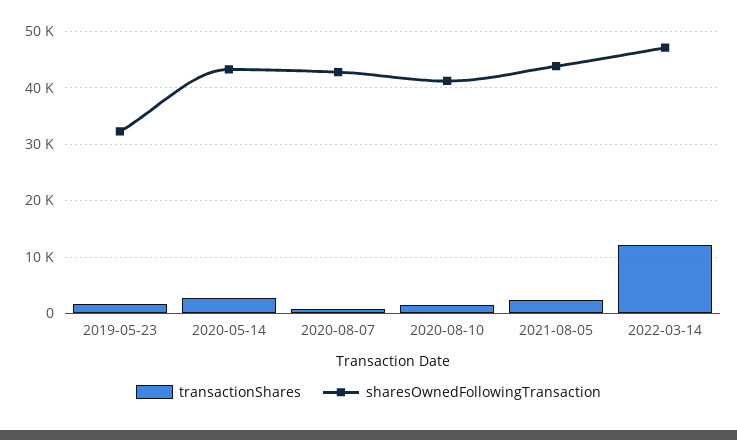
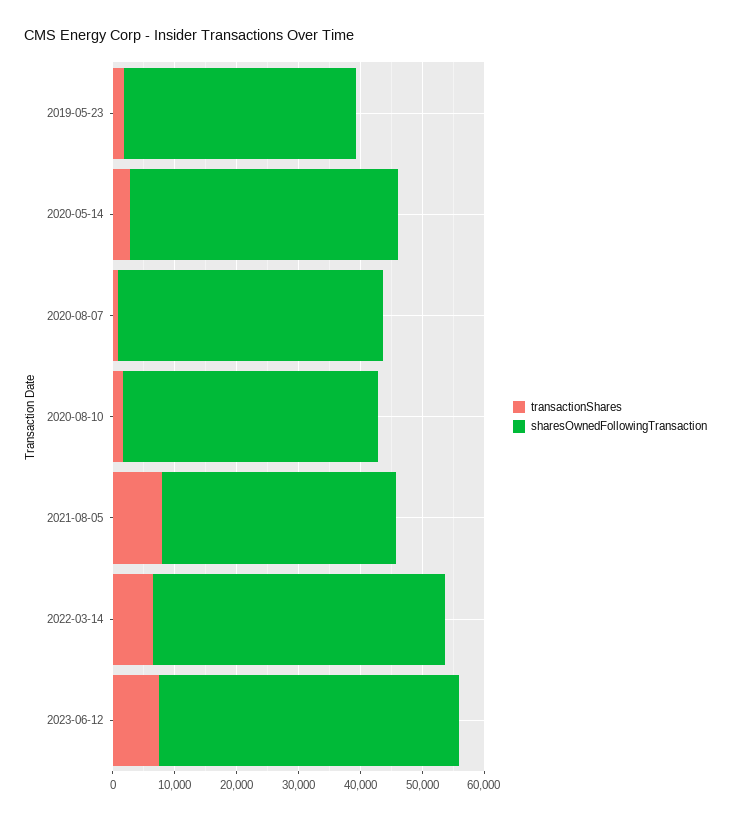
sharesOwnedFollowingTransaction, 2019-05-23: 32000 -> 38000
transactionShares, 2021-08-05: 2000 -> 8000
sharesOwnedFollowingTransaction, 2021-08-05: 44000 -> 38000
transactionShares, 2022-03-14: 12000 -> 6000
transactionShares, 2023-06-12: none -> 8000
sharesOwnedFollowingTransaction, 2023-06-12: none -> 48000

